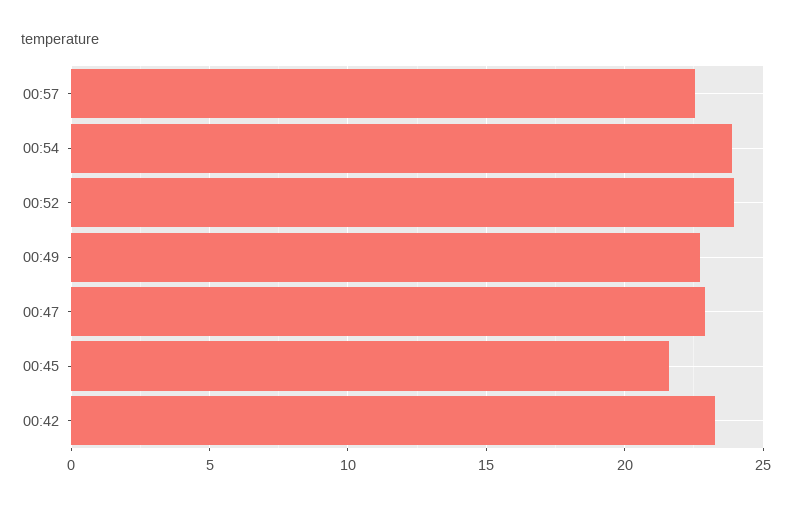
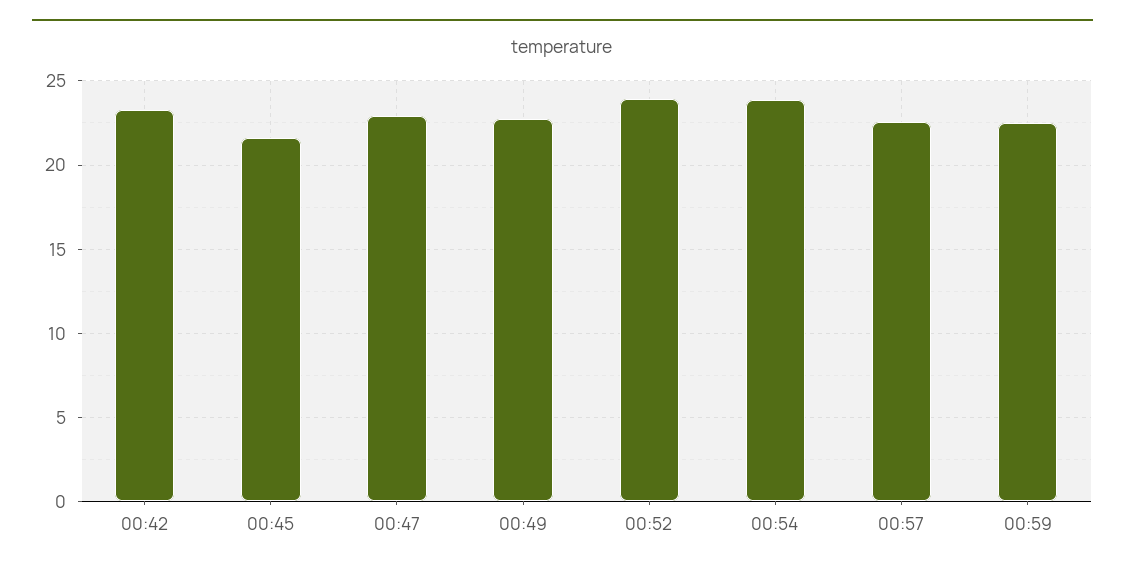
00:59: none -> 22.5

